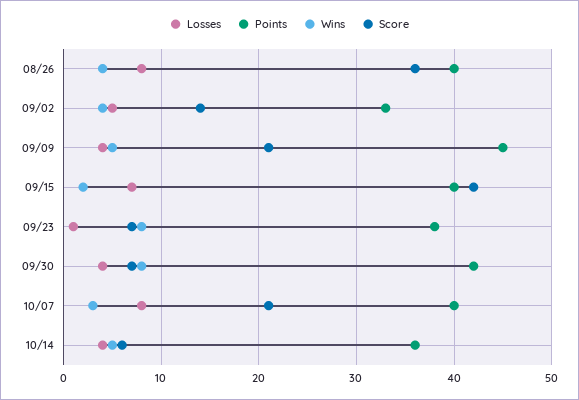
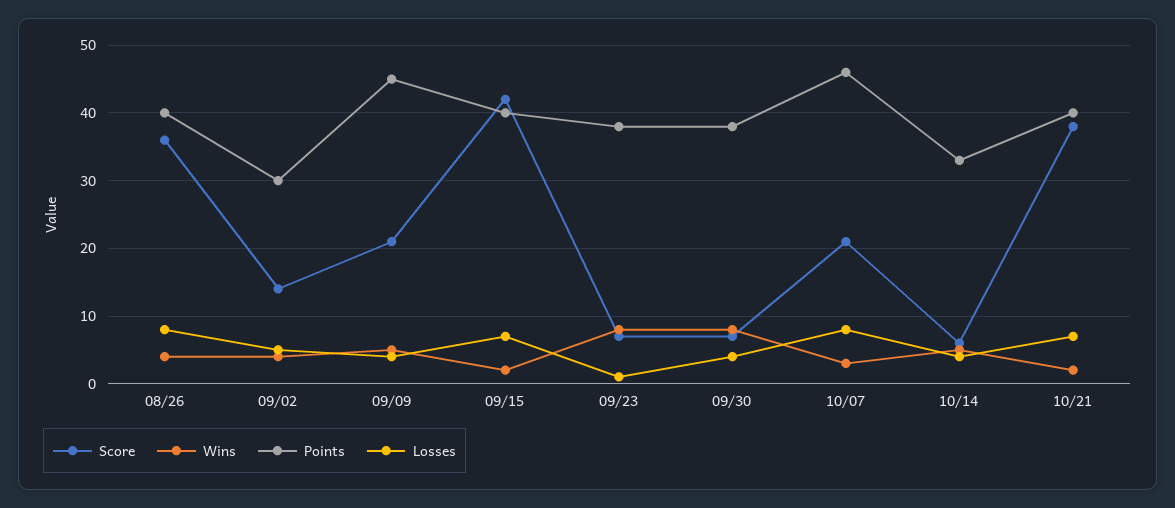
Points, 09/02: 33 -> 30
Points, 09/30: 42 -> 38
Points, 10/07: 40 -> 46
Points, 10/14: 36 -> 33
Score, 10/21: none -> 38
Wins, 10/21: none -> 2
Points, 10/21: none -> 40
Losses, 10/21: none -> 7

